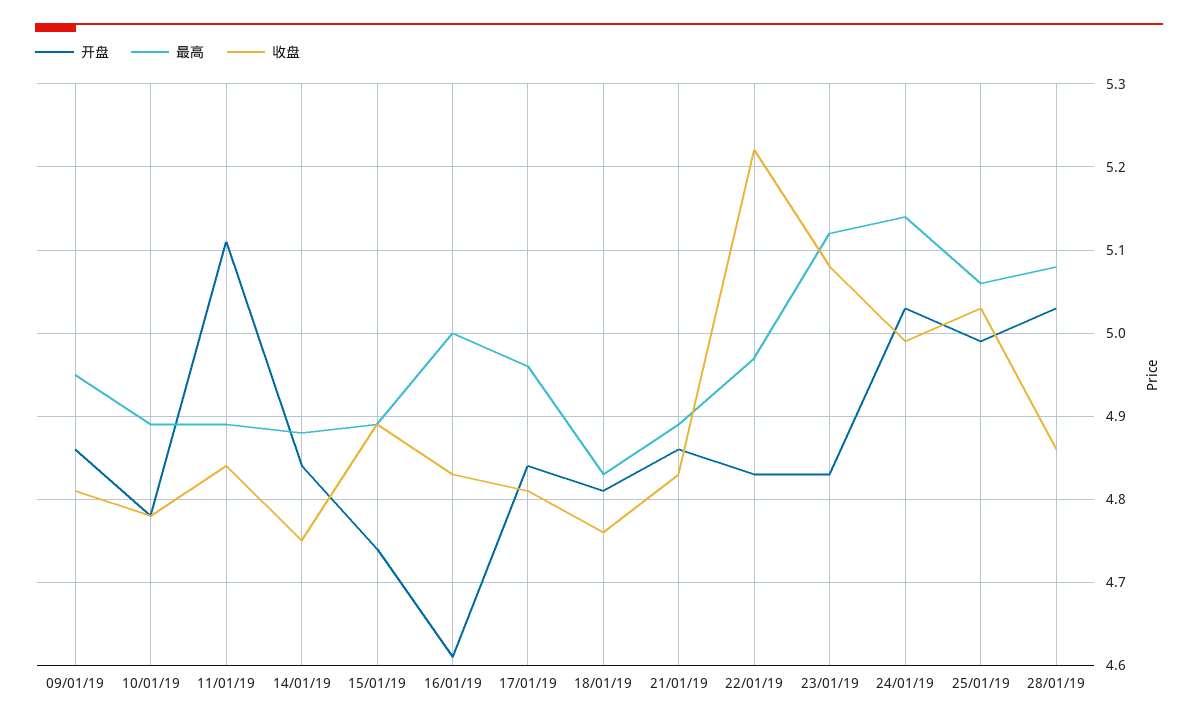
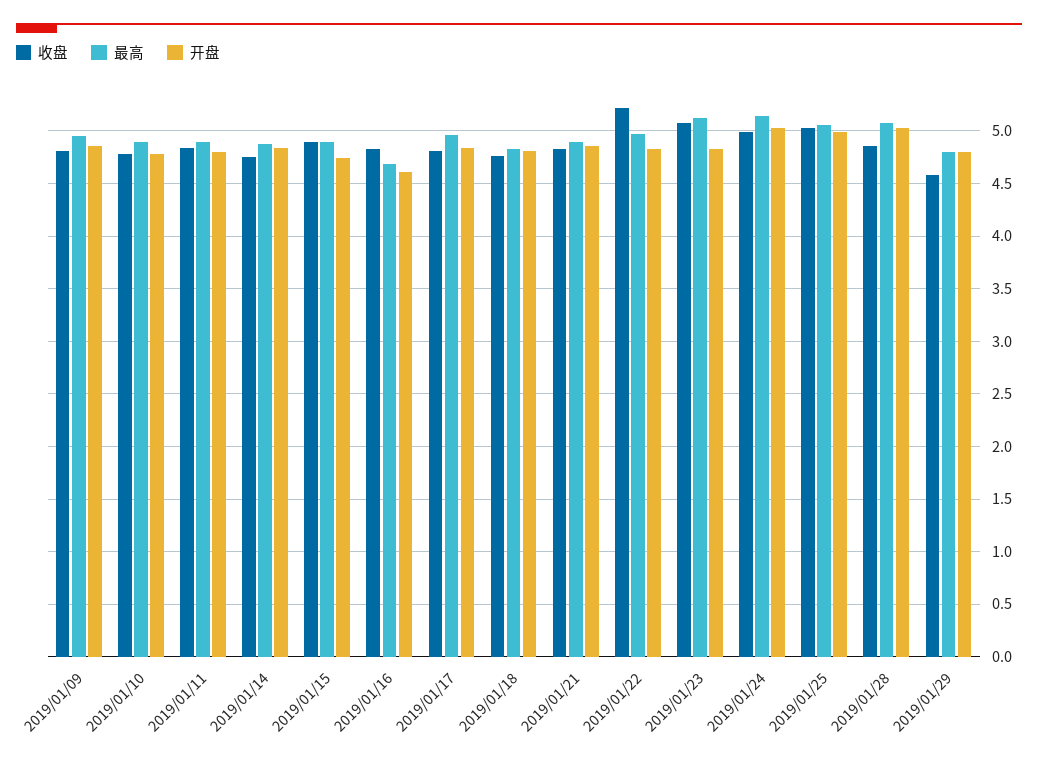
开盘, 11/01/19: 5.11 -> 4.8
最高, 16/01/19: 5 -> 4.7
收盘, 2019/01/29: none -> 4.6
最高, 2019/01/29: none -> 4.8
开盘, 2019/01/29: none -> 4.8

